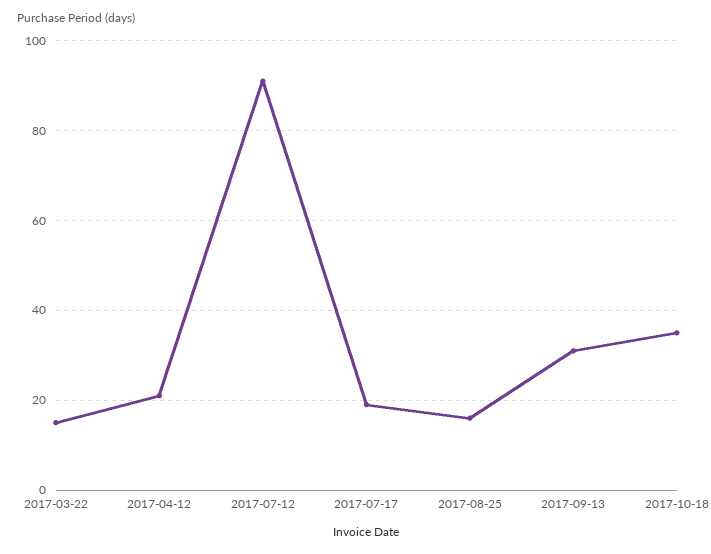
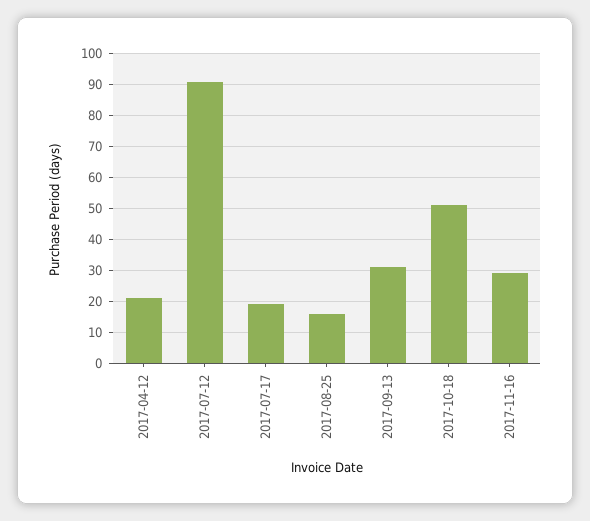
2017-03-22: 15 -> none
2017-10-18: 35 -> 50
2017-11-16: none -> 30

